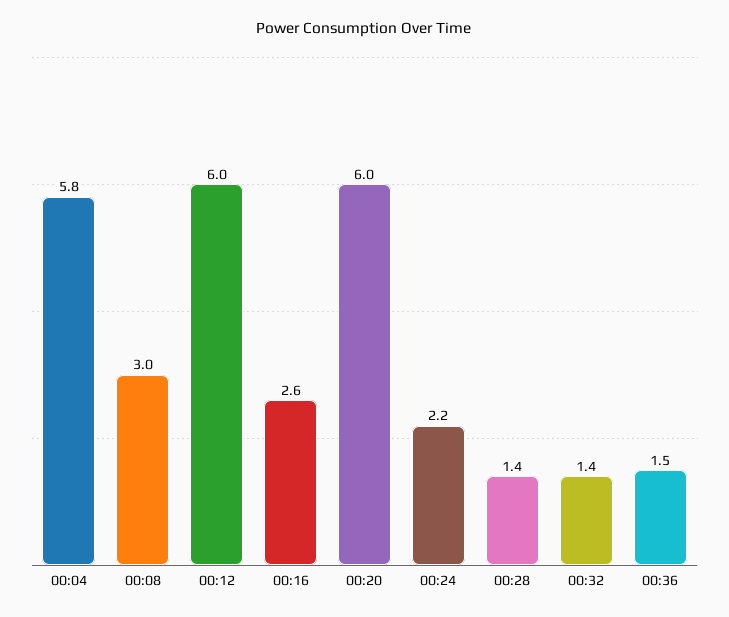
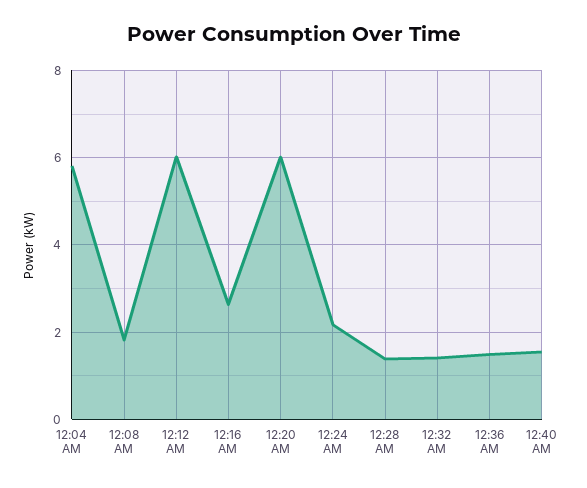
00:08: 3 -> 1.8
12:40 AM: none -> 1.6

